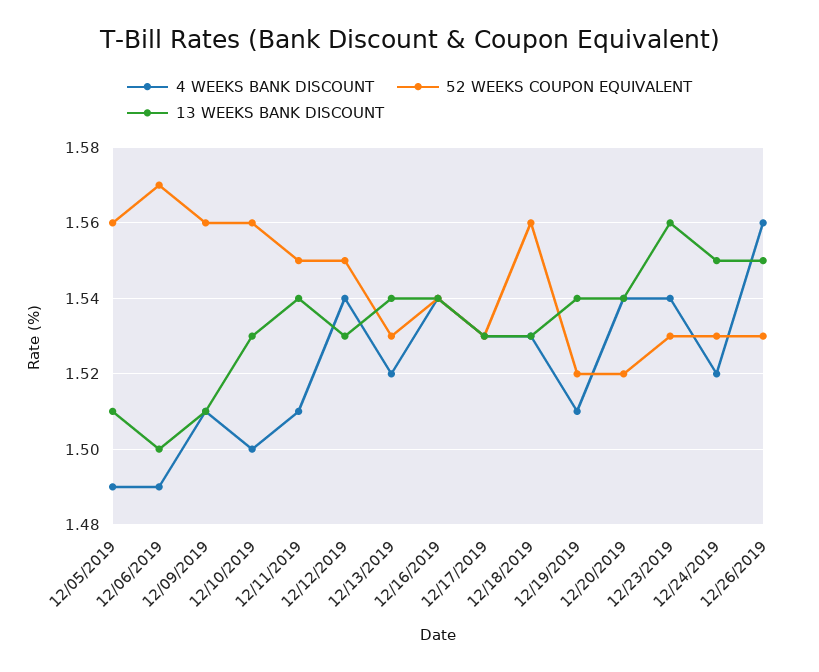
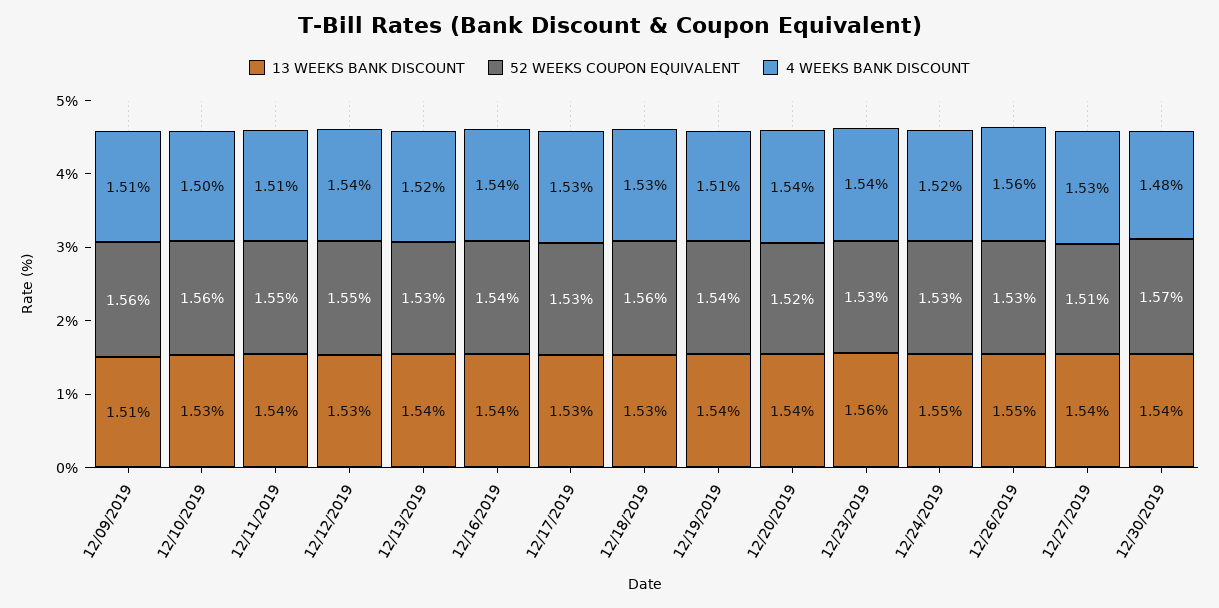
4 WEEKS BANK DISCOUNT, 12/05/2019: 1.49 -> none
52 WEEKS COUPON EQUIVALENT, 12/05/2019: 1.56 -> none
13 WEEKS BANK DISCOUNT, 12/05/2019: 1.51 -> none
4 WEEKS BANK DISCOUNT, 12/06/2019: 1.49 -> none
52 WEEKS COUPON EQUIVALENT, 12/06/2019: 1.57 -> none
13 WEEKS BANK DISCOUNT, 12/06/2019: 1.5 -> none
52 WEEKS COUPON EQUIVALENT, 12/19/2019: 1.52 -> 1.54
13 WEEKS BANK DISCOUNT, 12/27/2019: none -> 1.54
52 WEEKS COUPON EQUIVALENT, 12/27/2019: none -> 1.51
4 WEEKS BANK DISCOUNT, 12/27/2019: none -> 1.53
13 WEEKS BANK DISCOUNT, 12/30/2019: none -> 1.54
52 WEEKS COUPON EQUIVALENT, 12/30/2019: none -> 1.57
4 WEEKS BANK DISCOUNT, 12/30/2019: none -> 1.48

